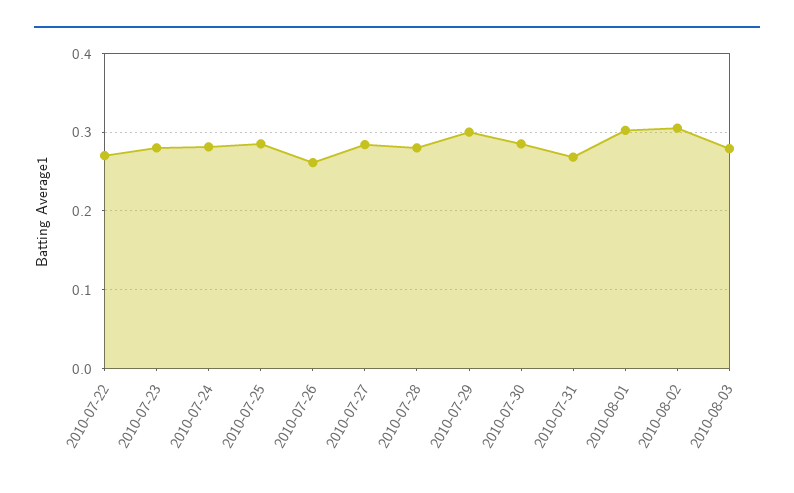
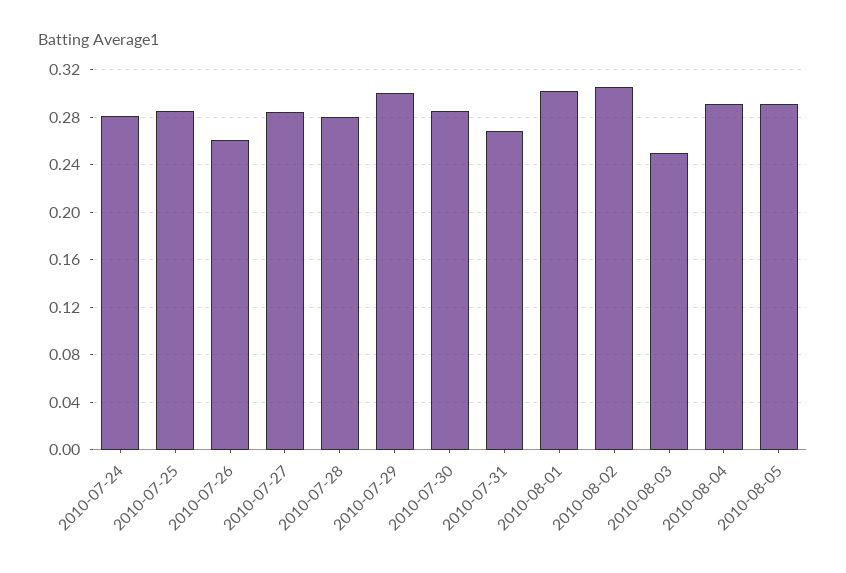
2010-07-22: 0.27 -> none
2010-07-23: 0.28 -> none
2010-08-03: 0.28 -> 0.25
2010-08-04: none -> 0.29
2010-08-05: none -> 0.29

